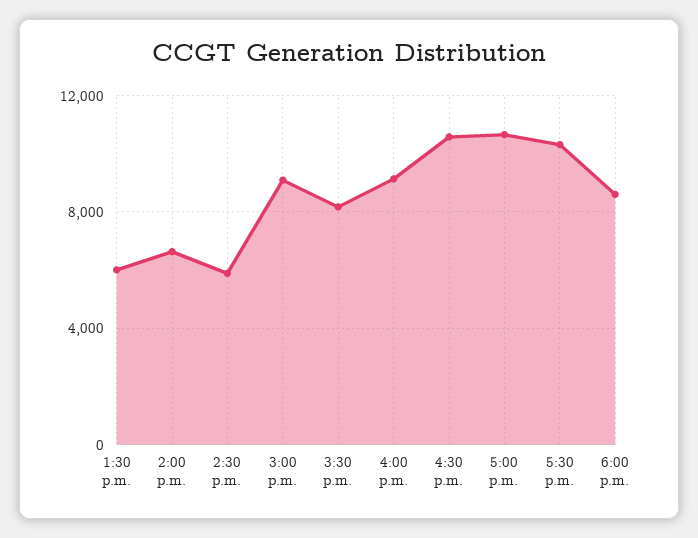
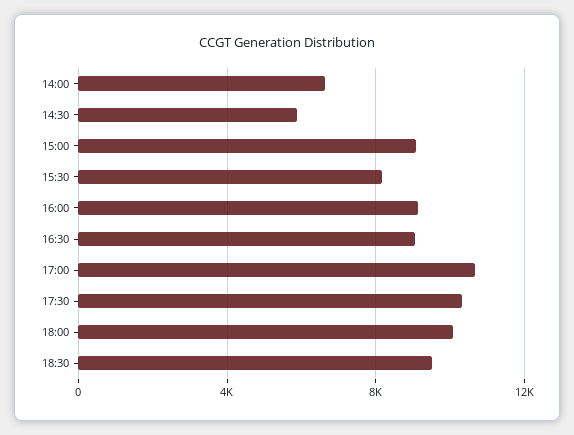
1:30 p.m.: 6000 -> none
4:30 p.m.: 10500 -> 9000
6:00 p.m.: 8500 -> 10000
18:30: none -> 9500

